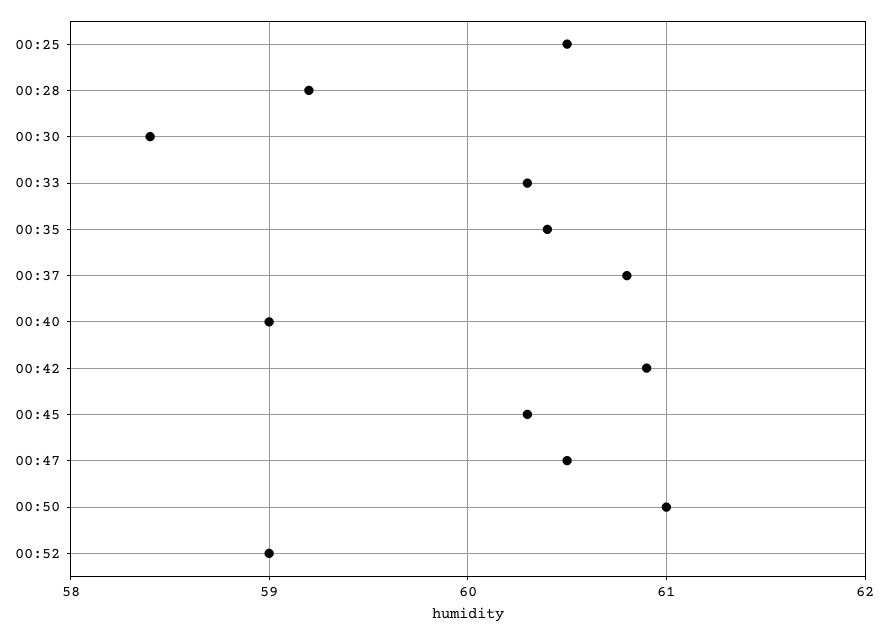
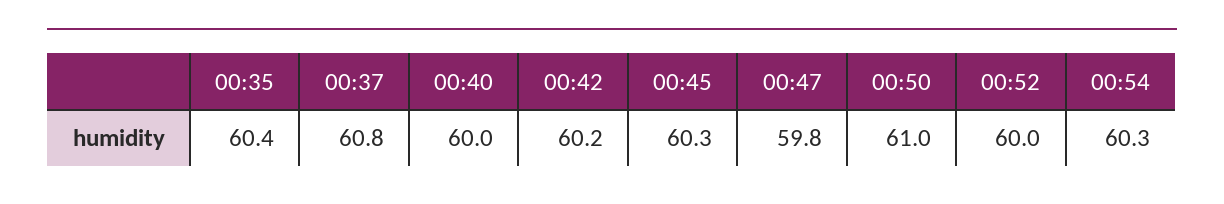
00:25: 60.5 -> none
00:28: 59.2 -> none
00:30: 58.4 -> none
00:33: 60.3 -> none
00:40: 59 -> 60
00:42: 60.9 -> 60.2
00:47: 60.5 -> 59.8
00:52: 59 -> 60
00:54: none -> 60.3

